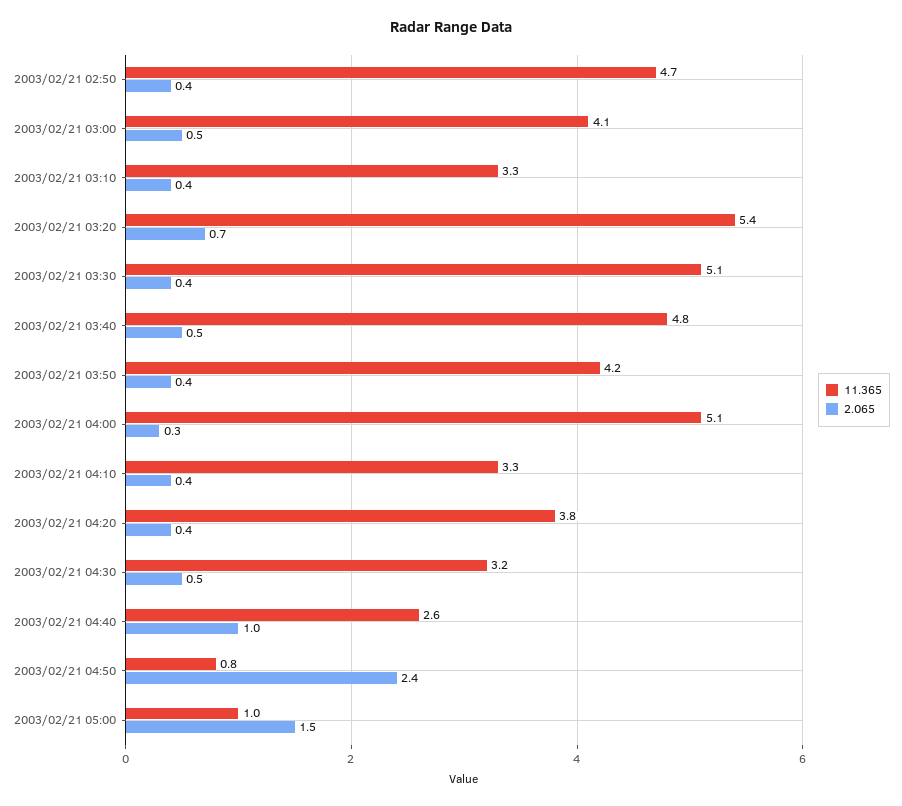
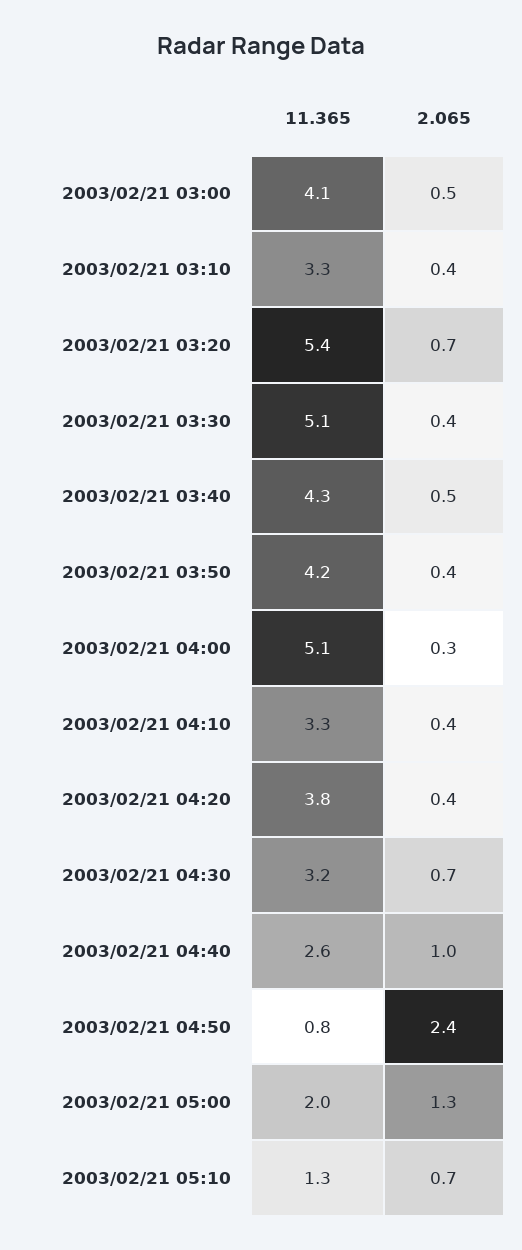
11.365, 2003/02/21 02:50: 4.7 -> none
2.065, 2003/02/21 02:50: 0.4 -> none
11.365, 2003/02/21 03:40: 4.8 -> 4.3
2.065, 2003/02/21 04:30: 0.5 -> 0.7
11.365, 2003/02/21 05:00: 1 -> 2
2.065, 2003/02/21 05:00: 1.5 -> 1.3
11.365, 2003/02/21 05:10: none -> 1.3
2.065, 2003/02/21 05:10: none -> 0.7

